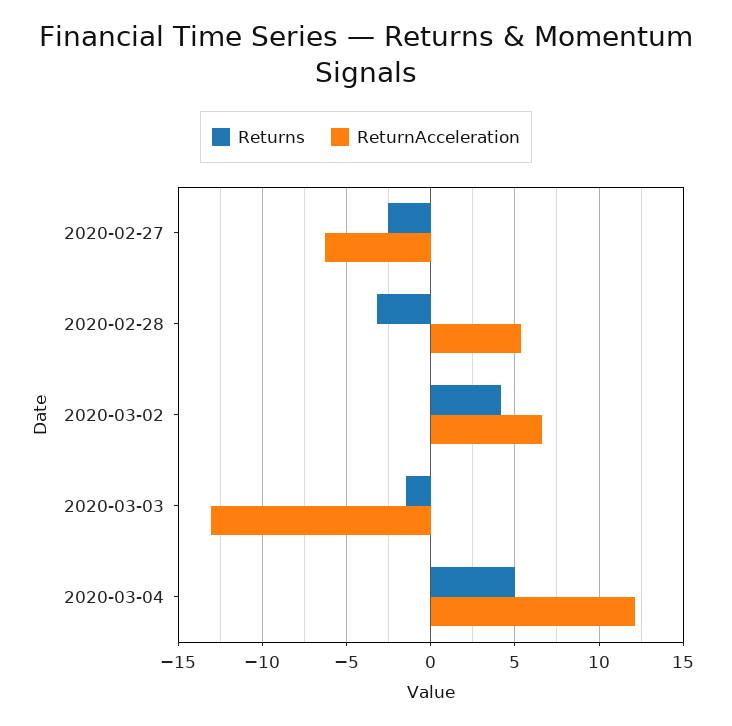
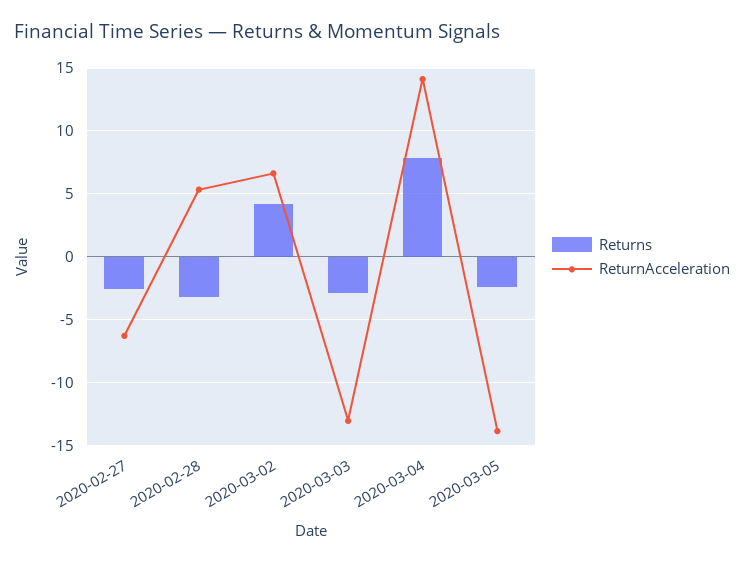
Returns, 2020-03-03: -1.5 -> -3
Returns, 2020-03-04: 5 -> 8
ReturnAcceleration, 2020-03-04: 12 -> 14
Returns, 2020-03-05: none -> -2.5
ReturnAcceleration, 2020-03-05: none -> -14

